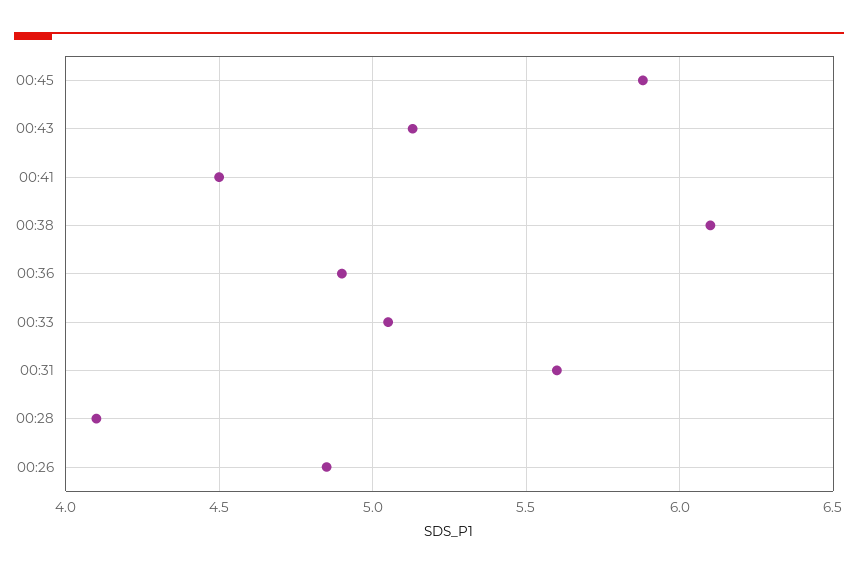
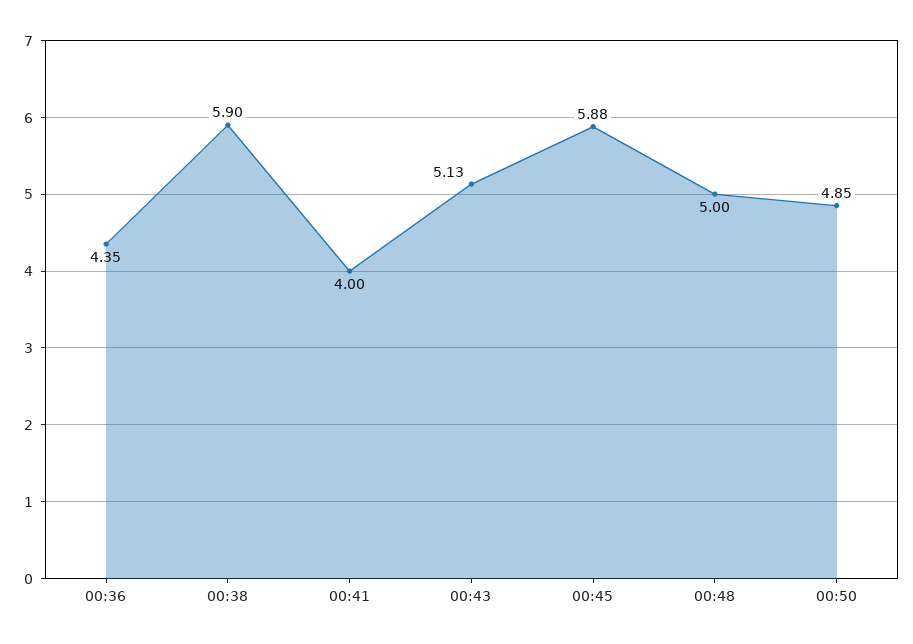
00:41: 4.5 -> 4
00:38: 6.1 -> 5.9
00:36: 4.9 -> 4.35
00:33: 5.05 -> none
00:31: 5.6 -> none
00:28: 4.1 -> none
00:26: 4.85 -> none
00:48: none -> 5
00:50: none -> 4.85

